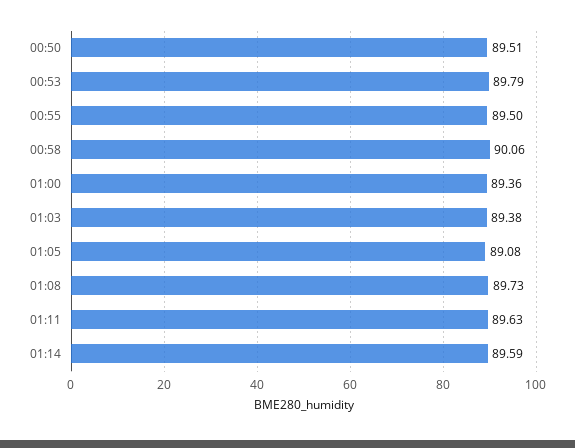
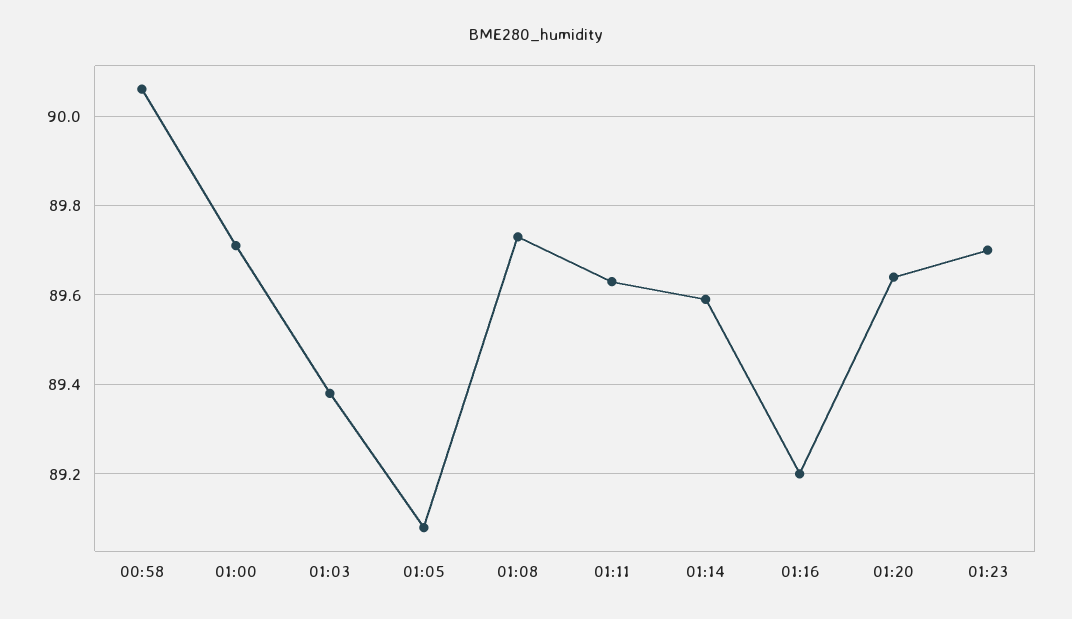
00:50: 89.51 -> none
00:53: 89.79 -> none
00:55: 89.5 -> none
01:00: 89.36 -> 89.7
01:16: none -> 89.2
01:20: none -> 89.65
01:23: none -> 89.7

